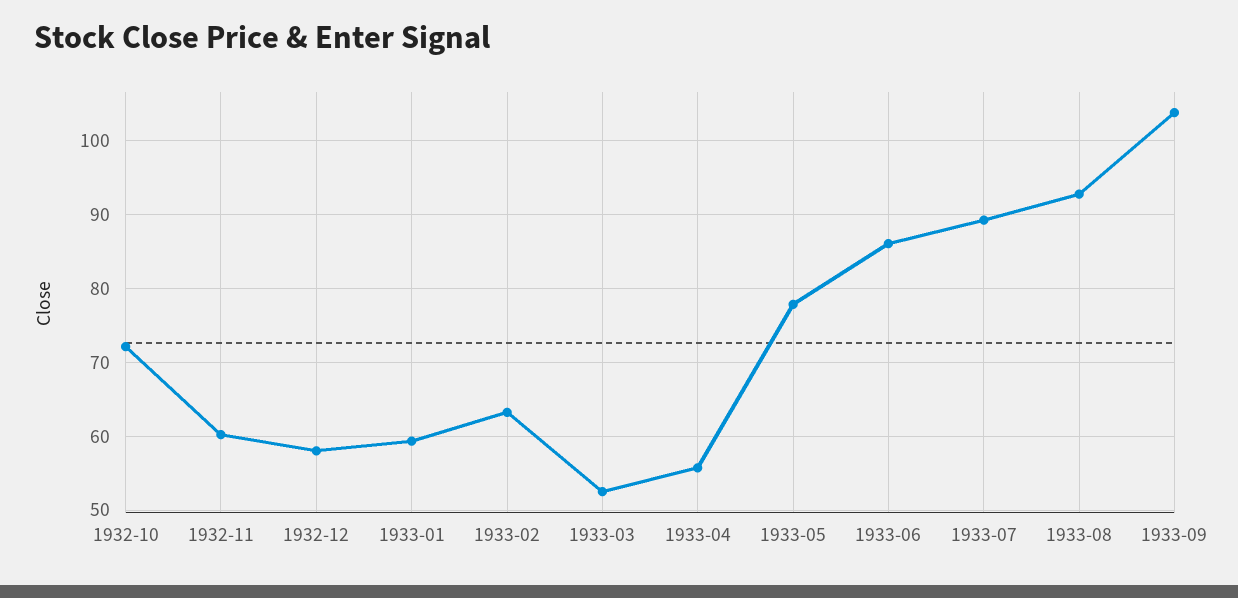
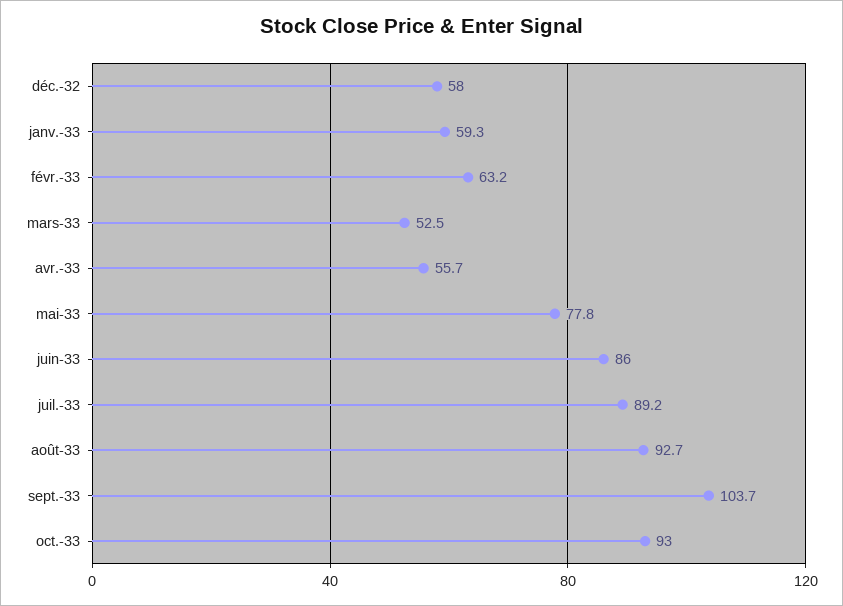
1932-10: 72 -> none
1932-11: 60 -> none
oct.-33: none -> 93

